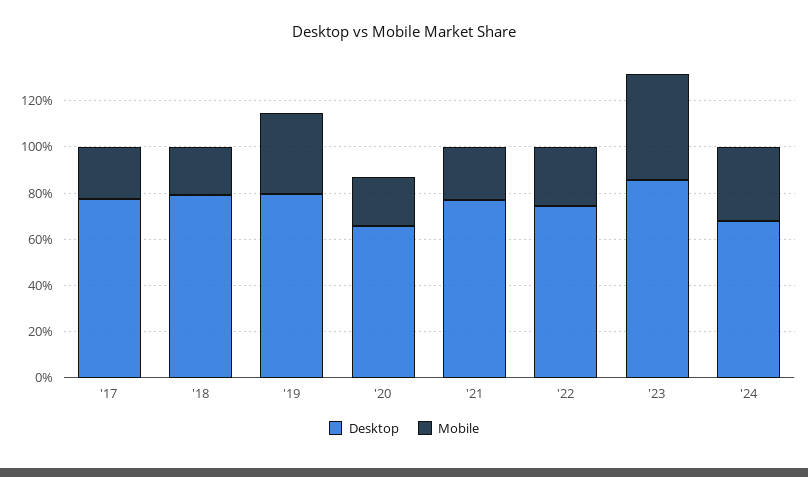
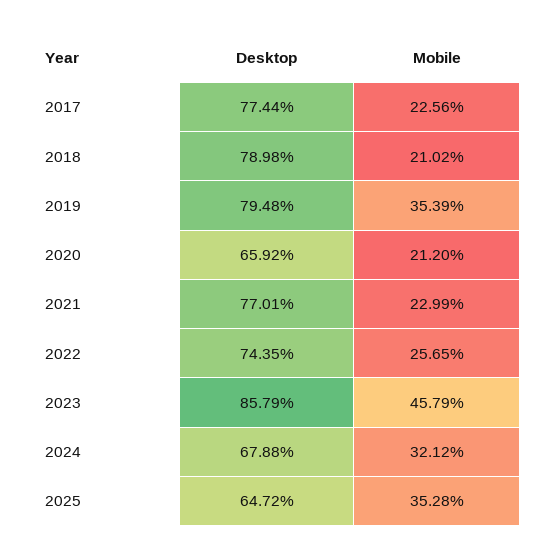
Desktop, 2025: none -> 64.72
Mobile, 2025: none -> 35.28

